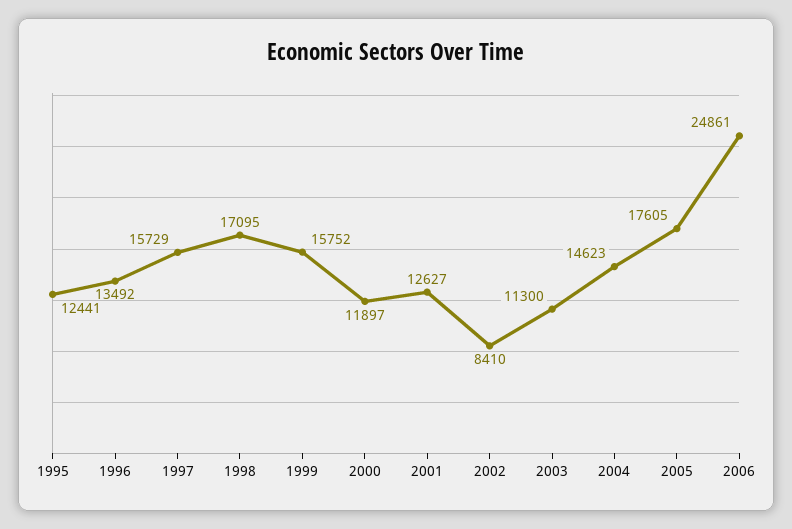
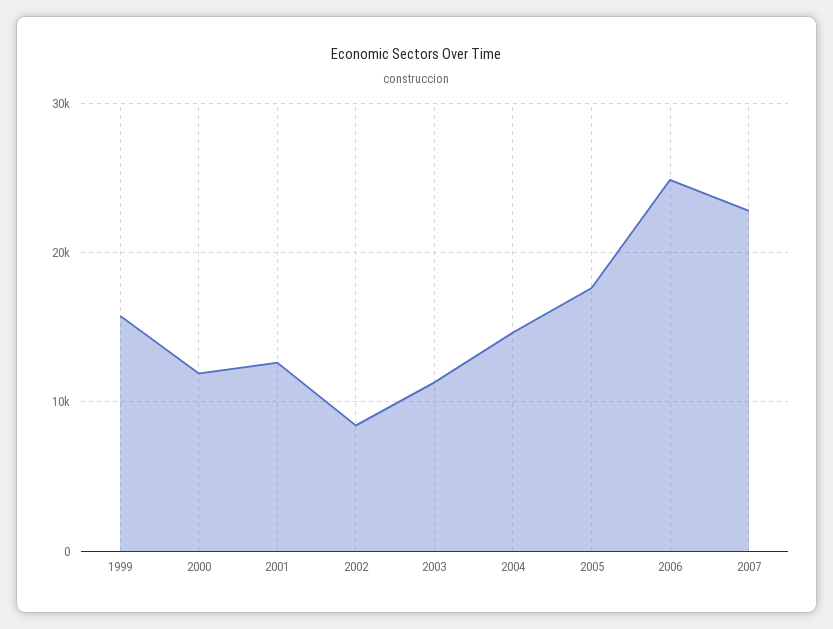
1995: 12441 -> none
1996: 13492 -> none
1997: 15729 -> none
1998: 17095 -> none
2007: none -> 23000

